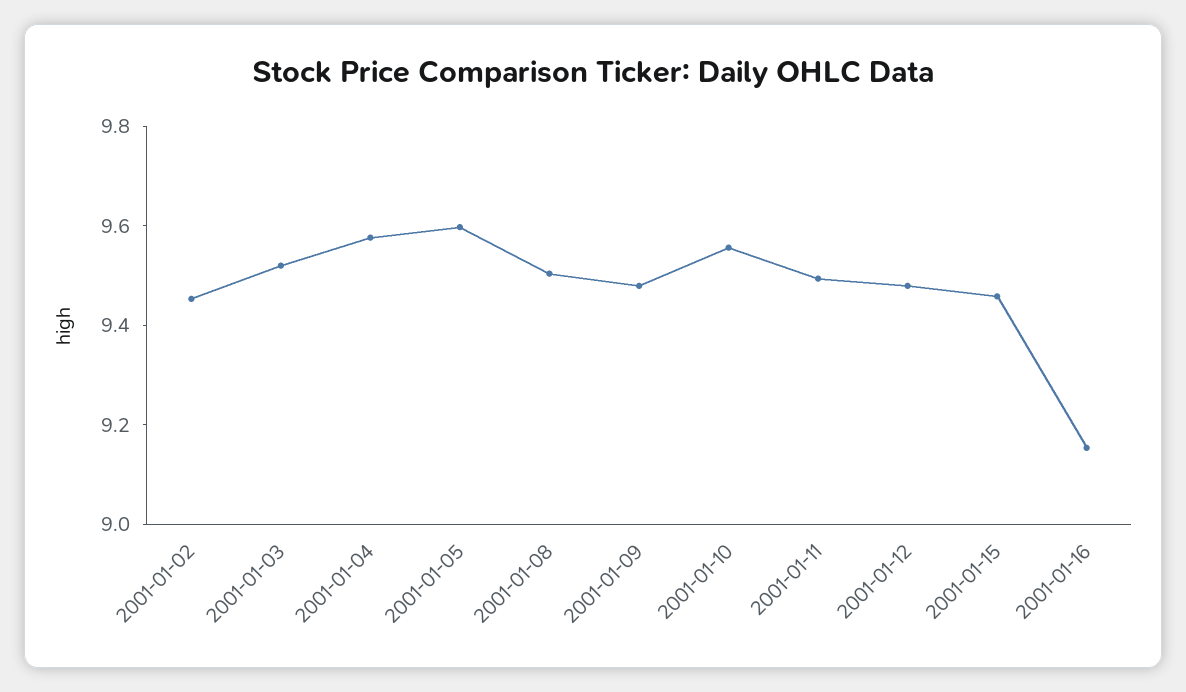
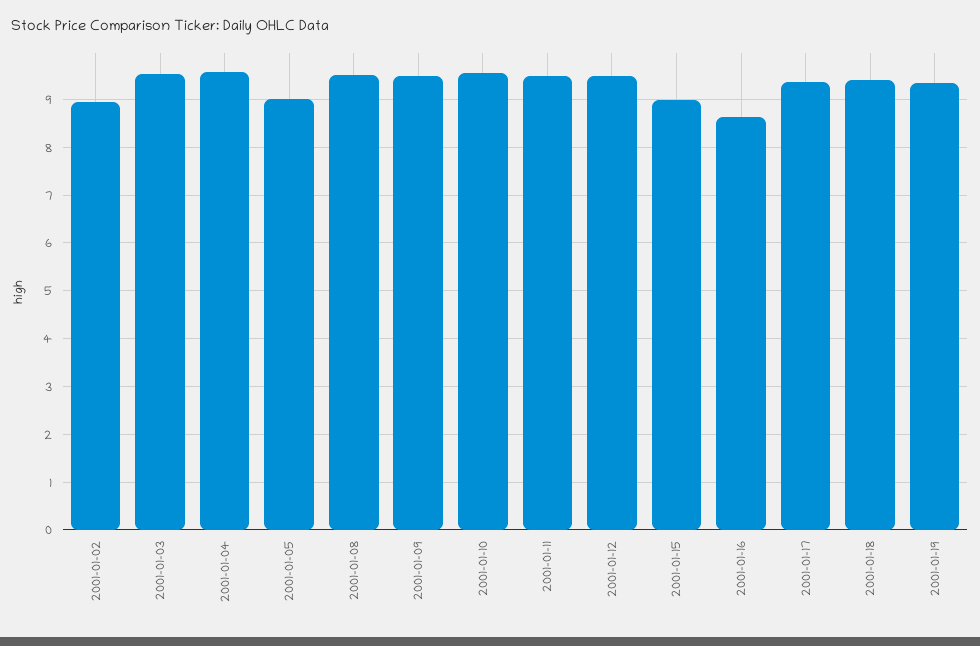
2001-01-02: 9.45 -> 9
2001-01-05: 9.6 -> 9
2001-01-15: 9.45 -> 9
2001-01-16: 9.15 -> 8.6
2001-01-17: none -> 9.4
2001-01-18: none -> 9.4
2001-01-19: none -> 9.4

